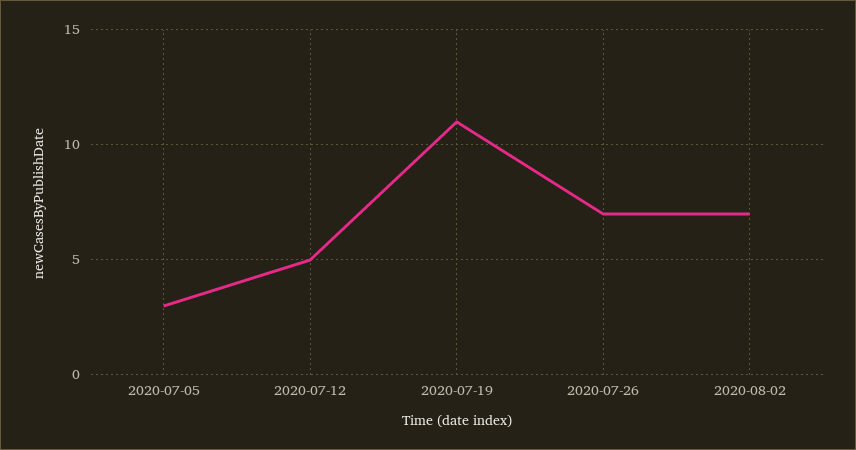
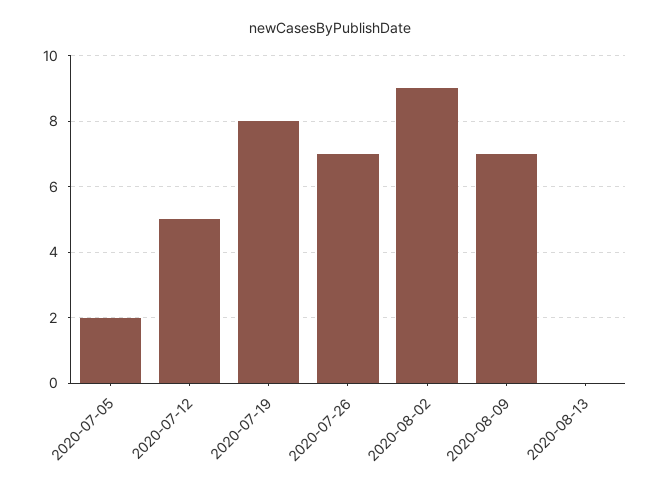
2020-07-05: 3 -> 2
2020-07-19: 11 -> 8
2020-08-02: 7 -> 9
2020-08-09: none -> 7
2020-08-13: none -> 0

